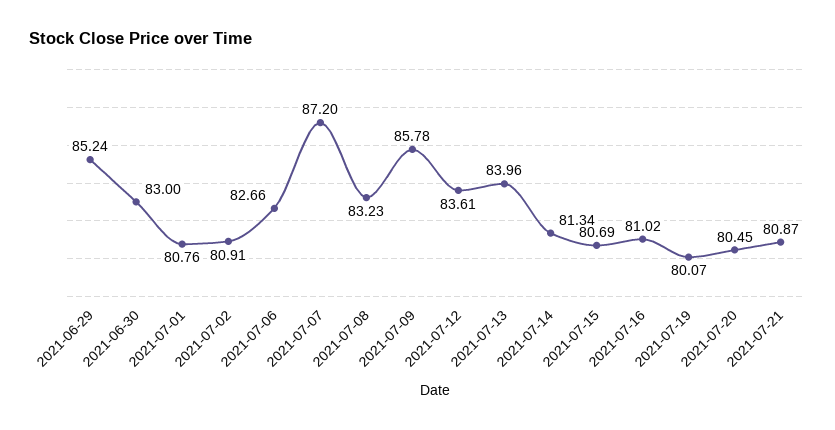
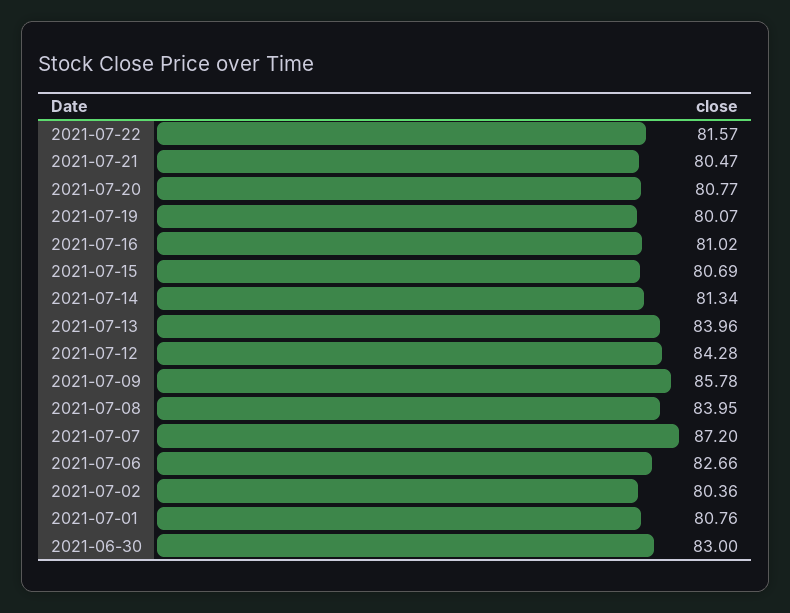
2021-06-29: 85.24 -> none
2021-07-02: 80.91 -> 80.36
2021-07-08: 83.23 -> 83.95
2021-07-12: 83.61 -> 84.28
2021-07-20: 80.45 -> 80.77
2021-07-21: 80.87 -> 80.47
2021-07-22: none -> 81.57

